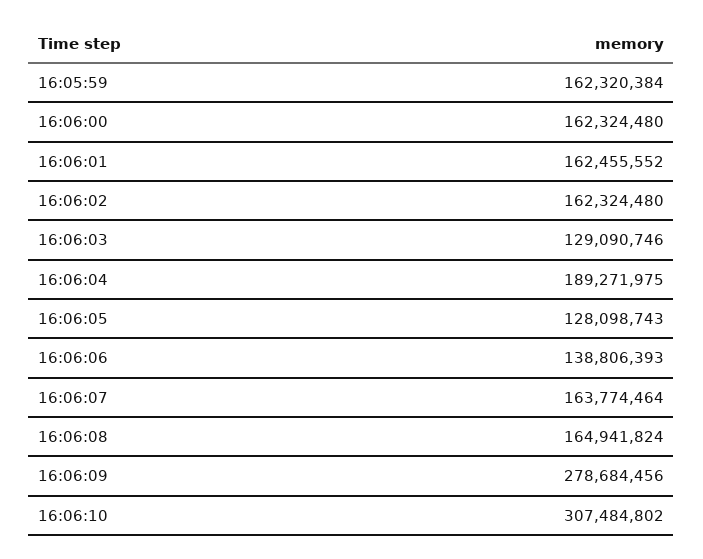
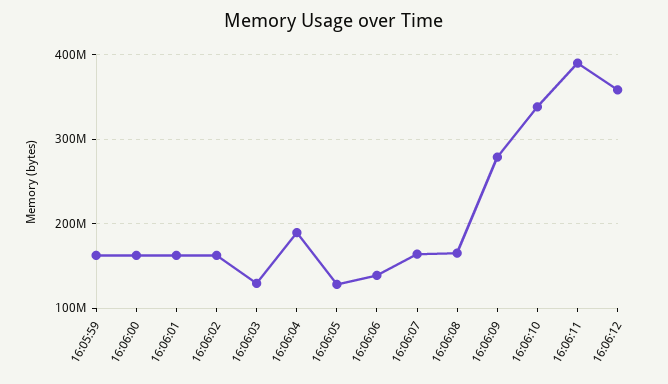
16:06:10: 307484802 -> 340000000
16:06:11: none -> 390000000
16:06:12: none -> 360000000

